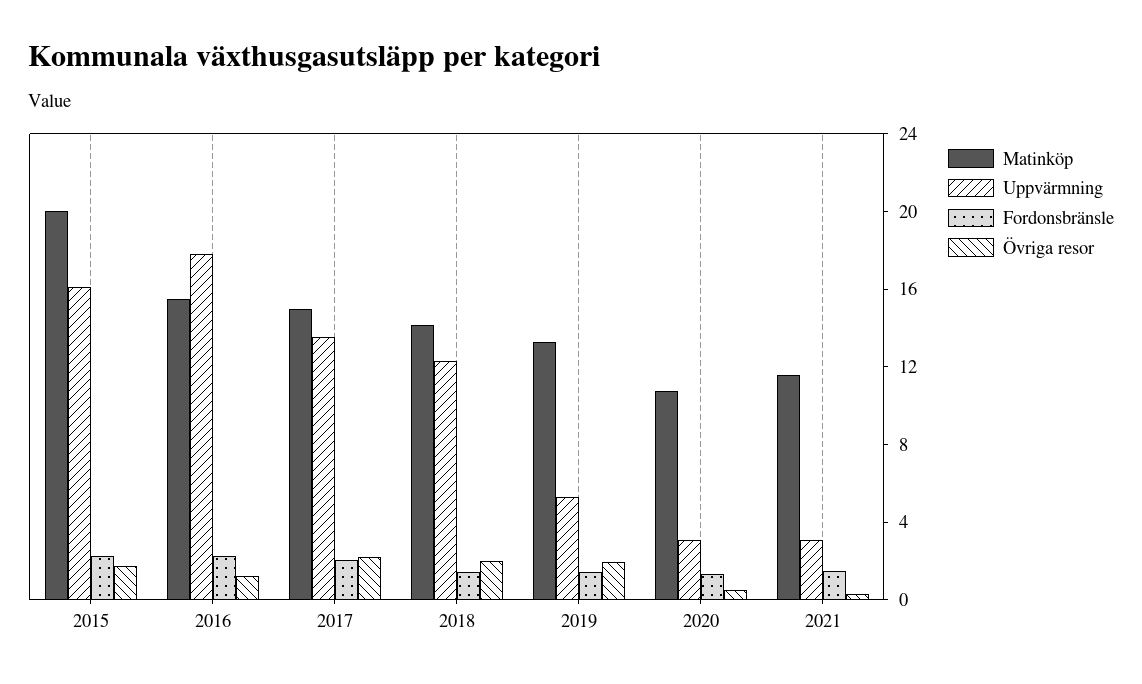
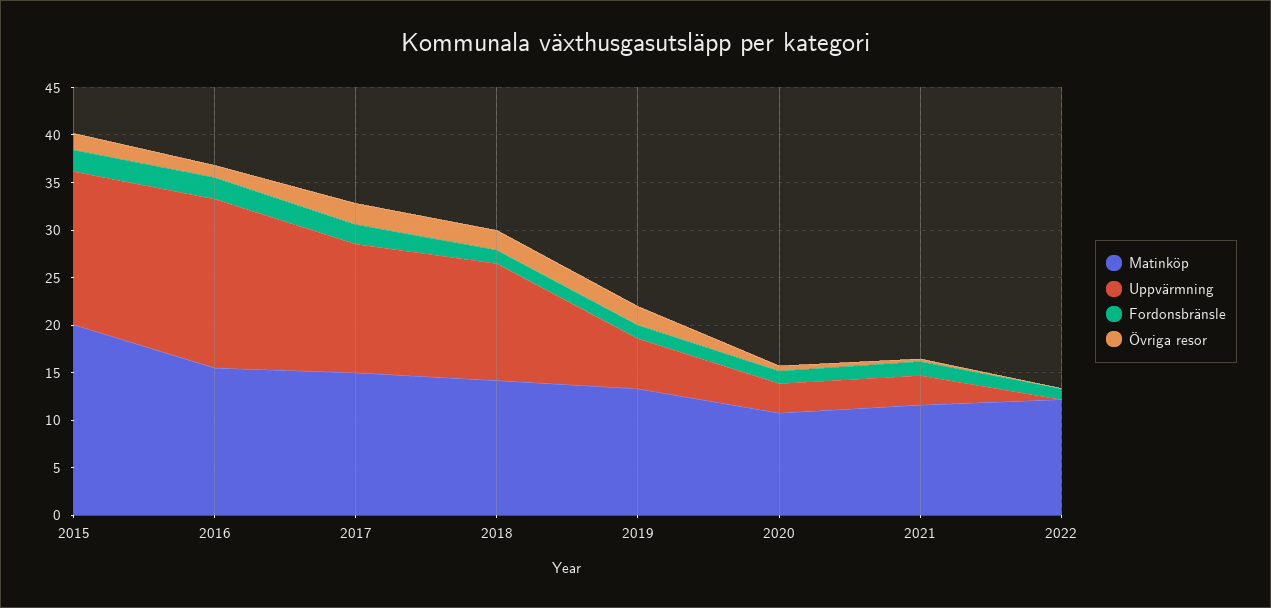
Matinköp, 2022: none -> 12
Uppvärmning, 2022: none -> 0
Fordonsbränsle, 2022: none -> 1
Övriga resor, 2022: none -> 0

